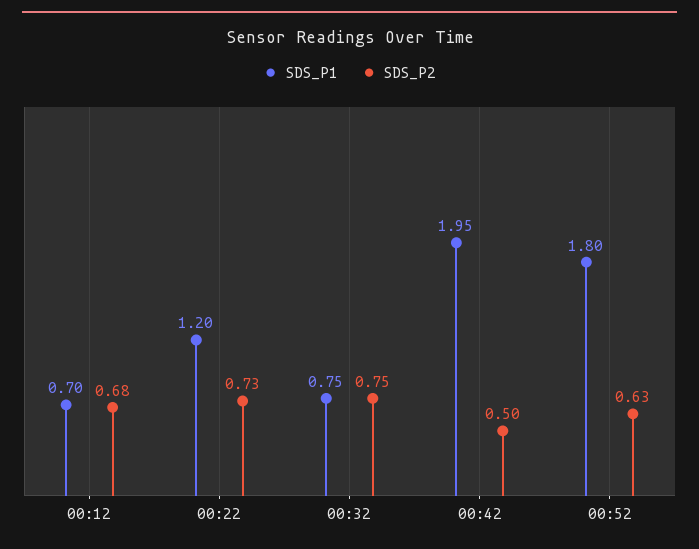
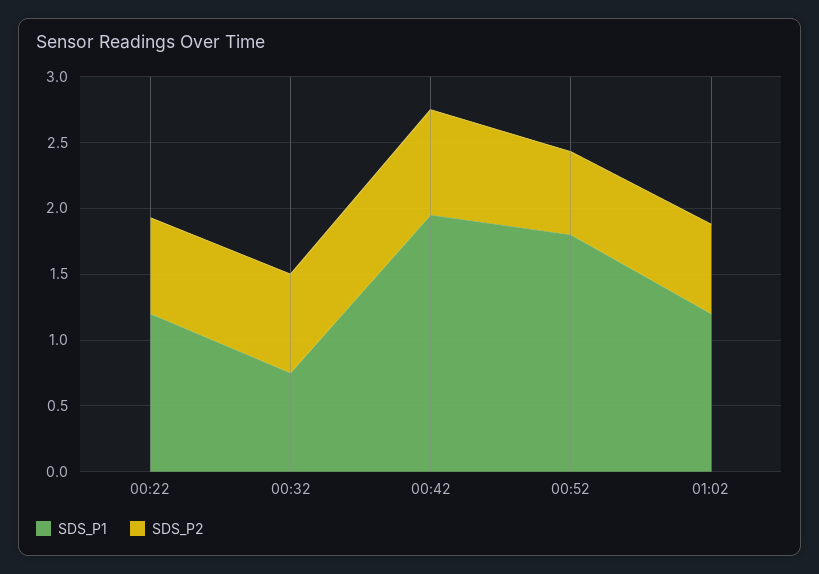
SDS_P1, 00:12: 0.7 -> none
SDS_P2, 00:12: 0.68 -> none
SDS_P2, 00:42: 0.5 -> 0.8
SDS_P1, 01:02: none -> 1.2
SDS_P2, 01:02: none -> 0.7

